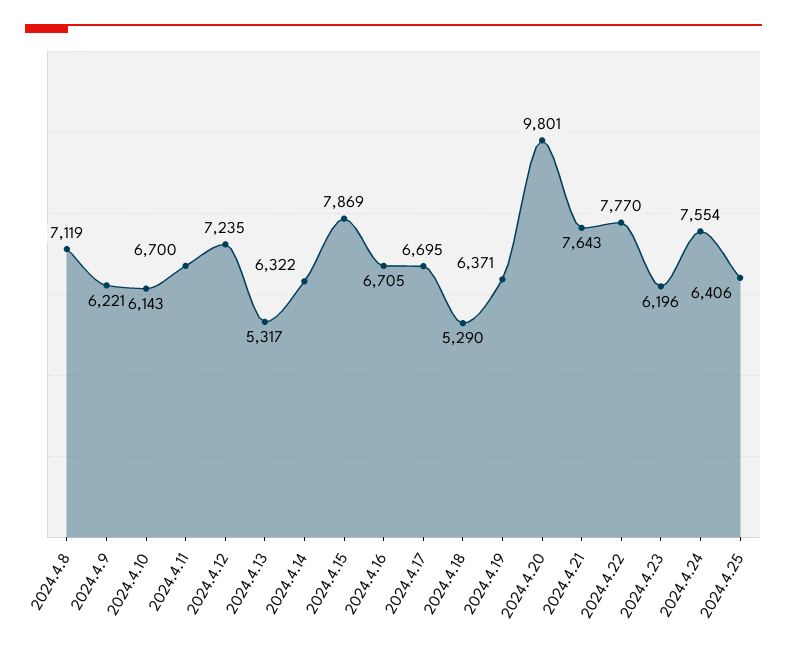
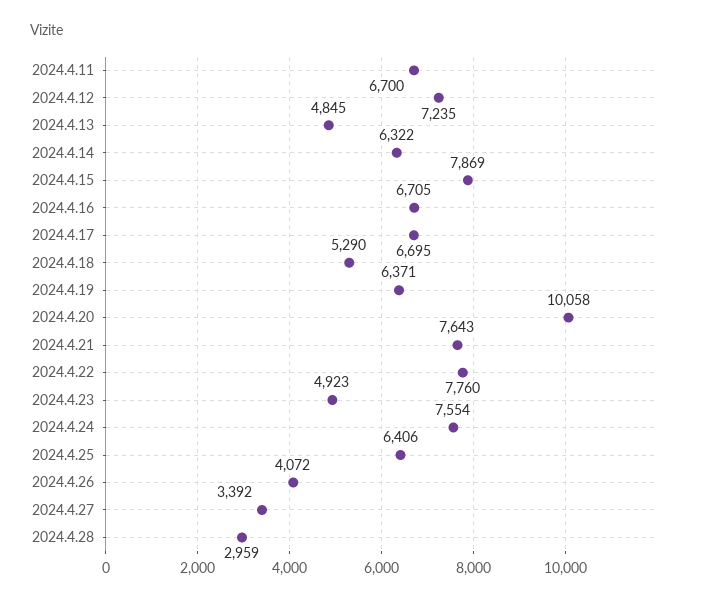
2024.4.8: 7119 -> none
2024.4.9: 6221 -> none
2024.4.10: 6143 -> none
2024.4.13: 5317 -> 4845
2024.4.20: 9801 -> 10058
2024.4.22: 7770 -> 7760
2024.4.23: 6196 -> 4923
2024.4.26: none -> 4072
2024.4.27: none -> 3392
2024.4.28: none -> 2959

